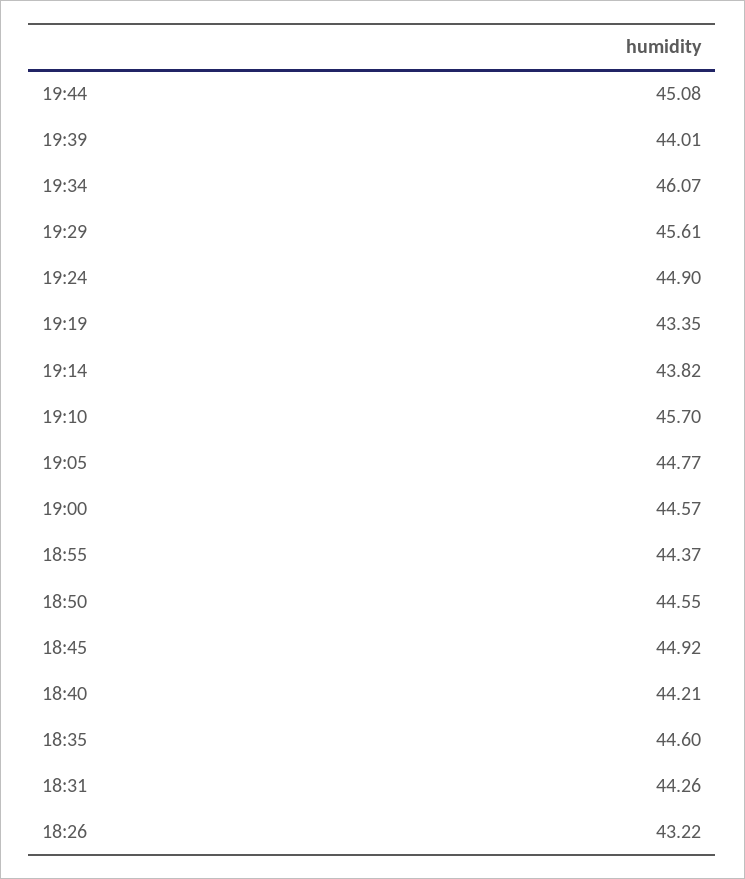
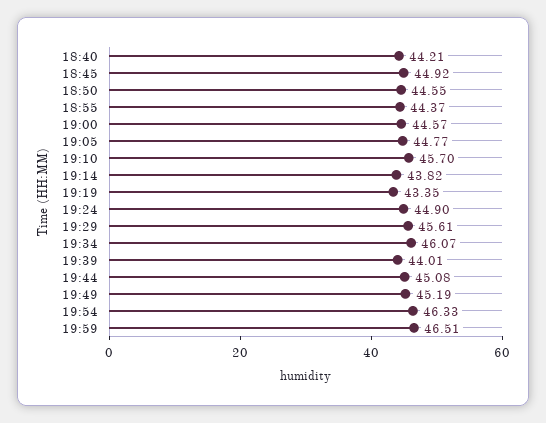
18:35: 44.6 -> none
18:31: 44.26 -> none
18:26: 43.22 -> none
19:49: none -> 45.19
19:54: none -> 46.33
19:59: none -> 46.51

